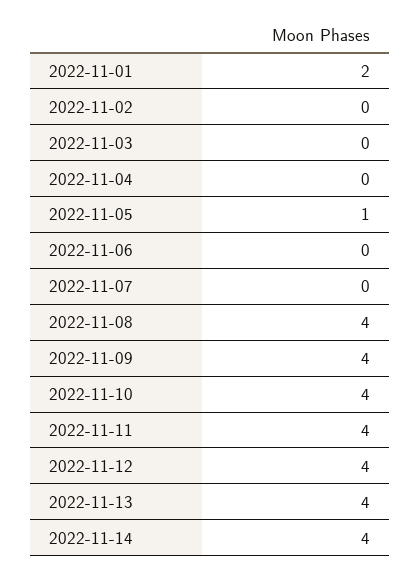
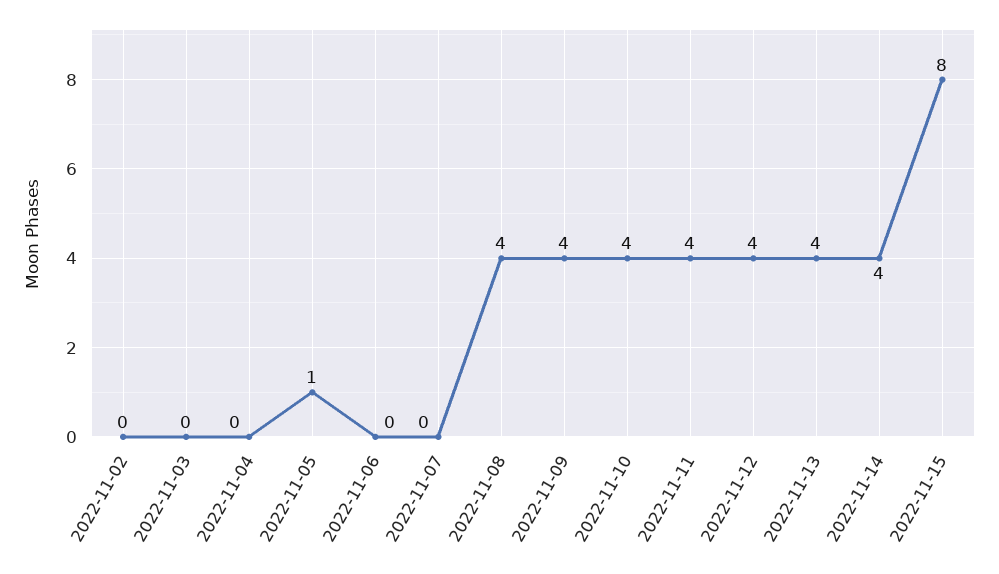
2022-11-01: 2 -> none
2022-11-15: none -> 8

